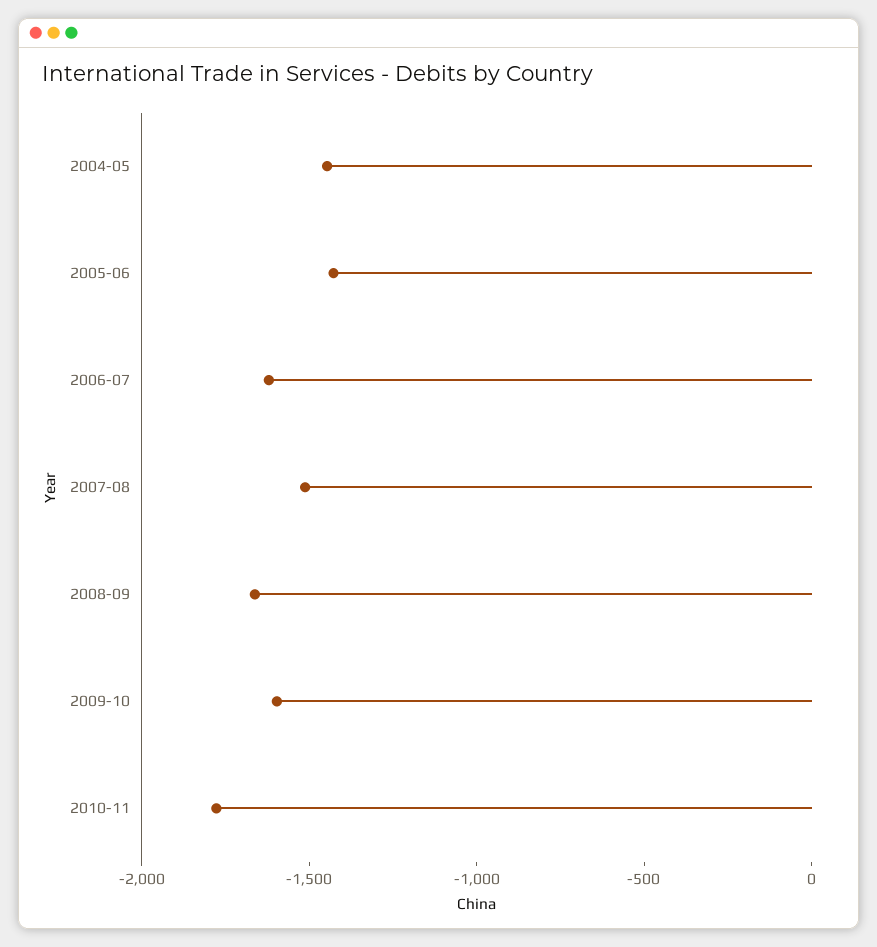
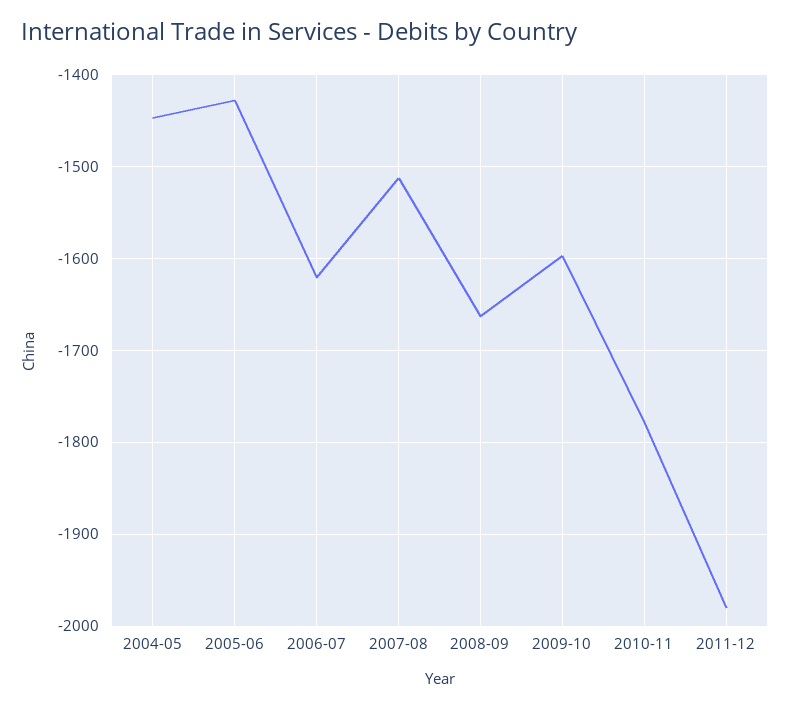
2011-12: none -> -1980

